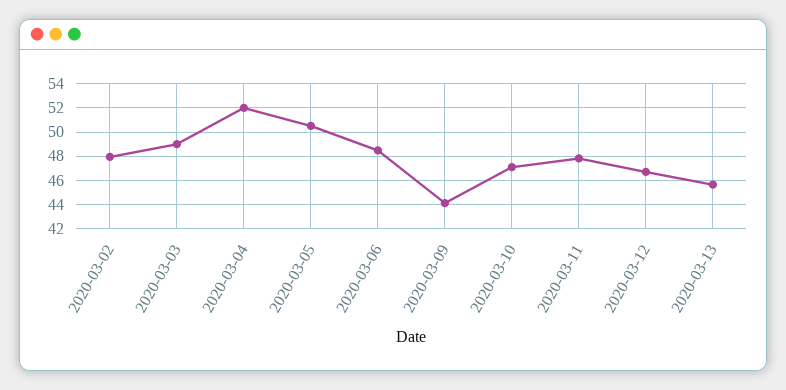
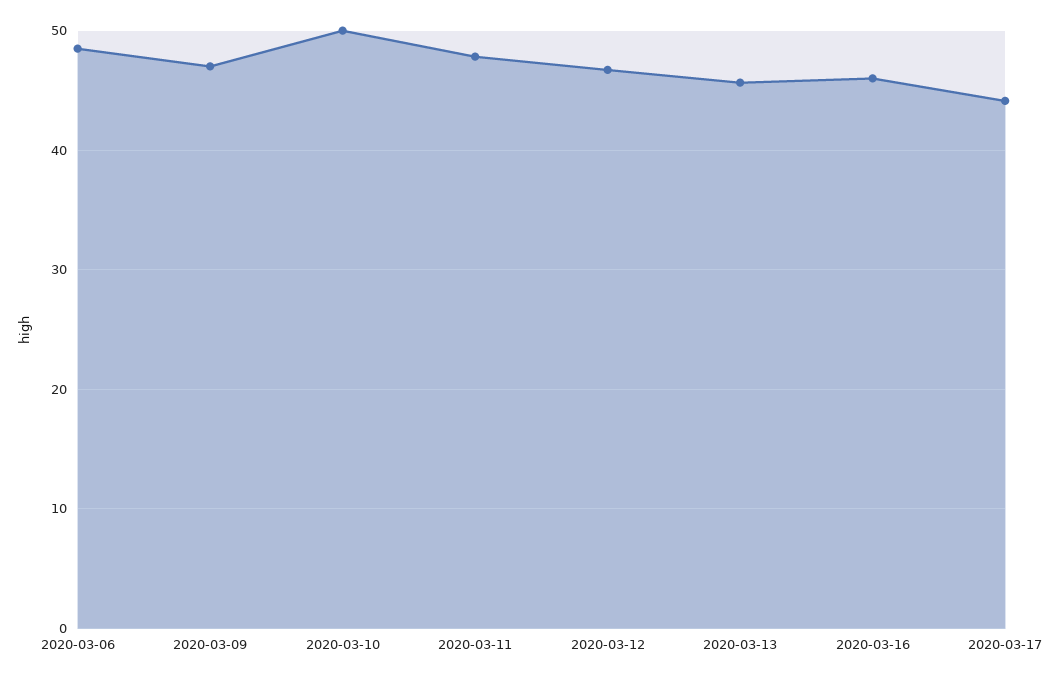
2020-03-02: 48 -> none
2020-03-03: 49 -> none
2020-03-04: 52 -> none
2020-03-05: 50.5 -> none
2020-03-09: 44 -> 47
2020-03-10: 47 -> 50
2020-03-16: none -> 46
2020-03-17: none -> 44

